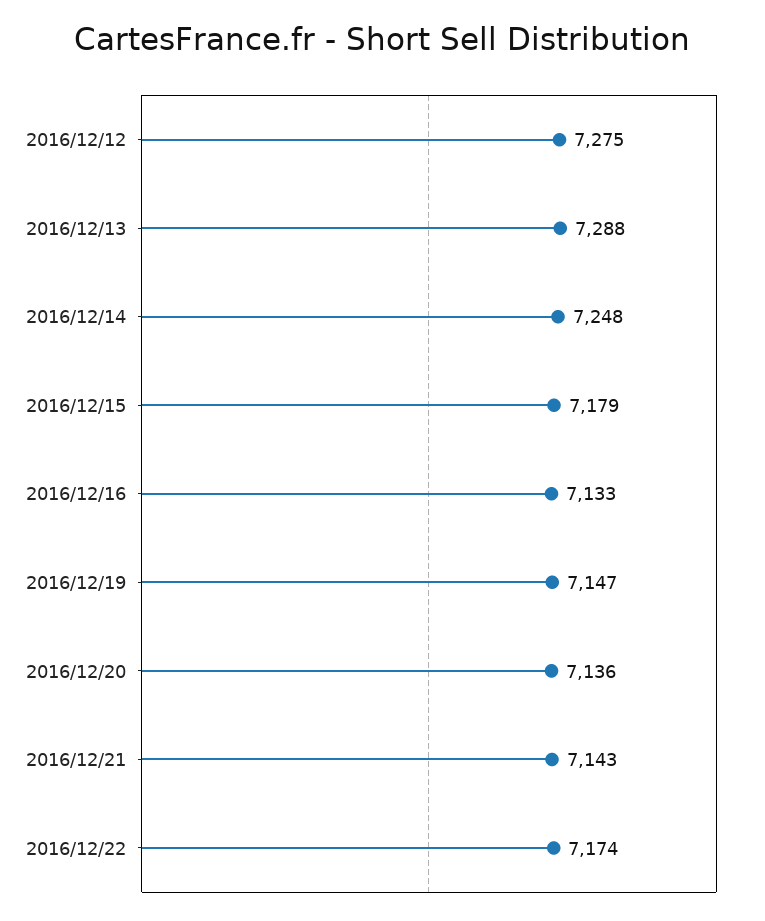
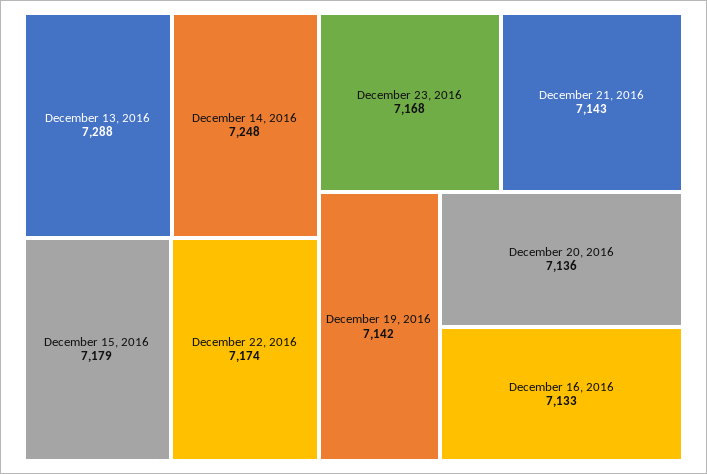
2016/12/12: 7275 -> none
2016/12/19: 7147 -> 7142
December 23, 2016: none -> 7168

